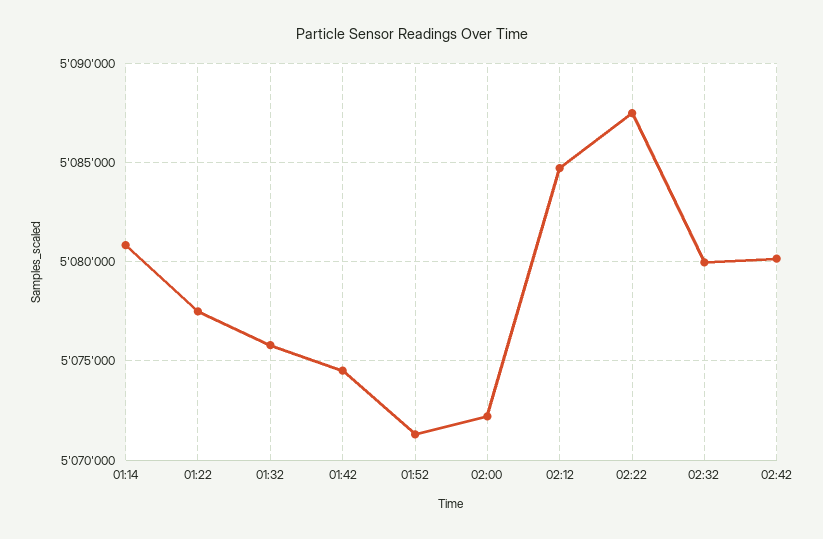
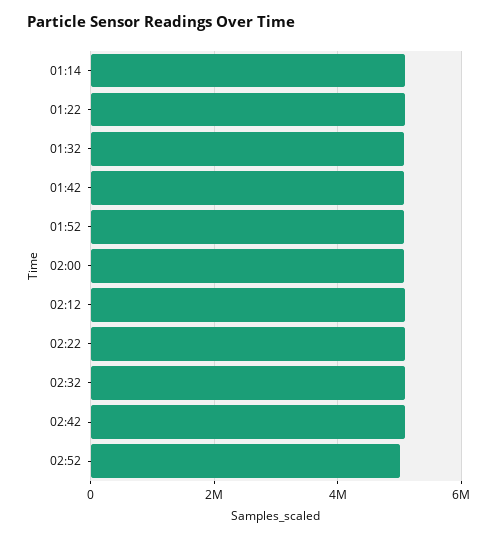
02:52: none -> 5000000

